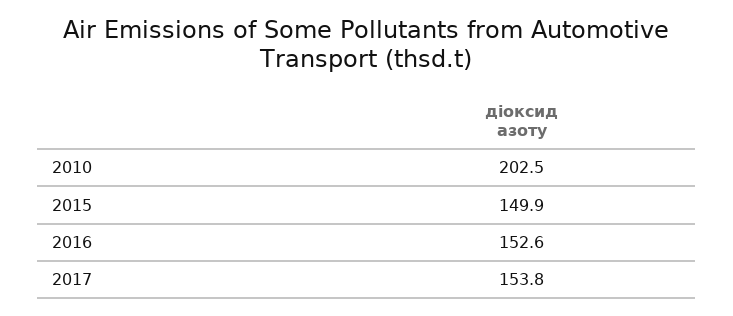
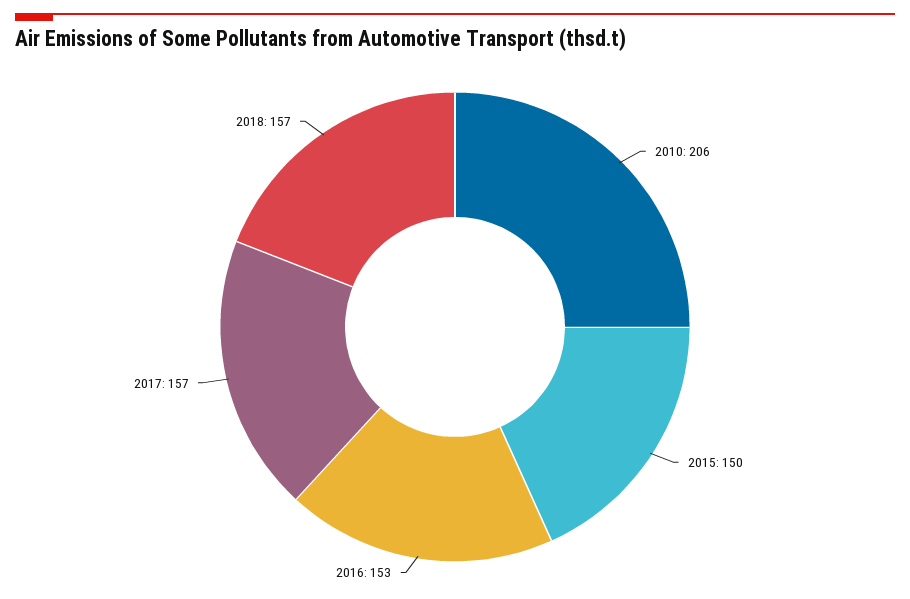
2010: 202.5 -> 206
2017: 153.8 -> 157
2018: none -> 157

